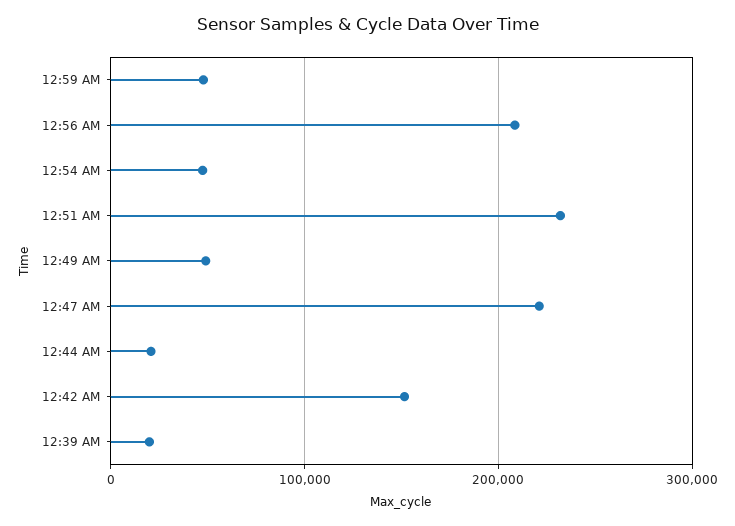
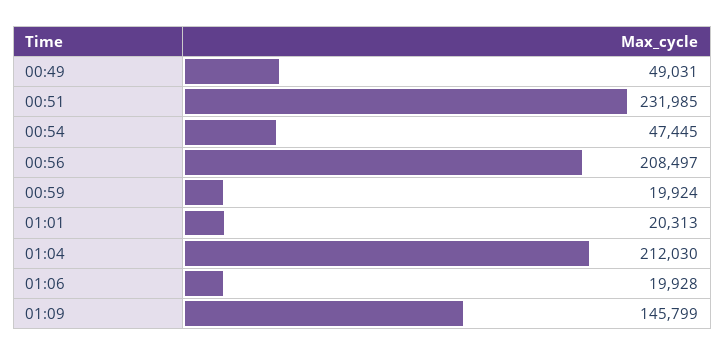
12:59 AM: 50000 -> 19924
12:47 AM: 220000 -> none
12:44 AM: 20000 -> none
12:42 AM: 150000 -> none
12:39 AM: 20000 -> none
01:01: none -> 20313
01:04: none -> 212030
01:06: none -> 19928
01:09: none -> 145799

